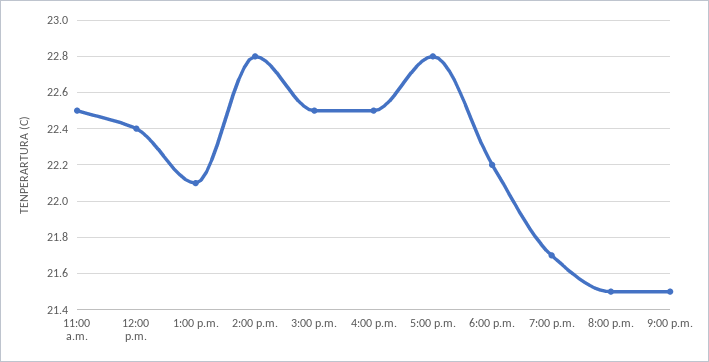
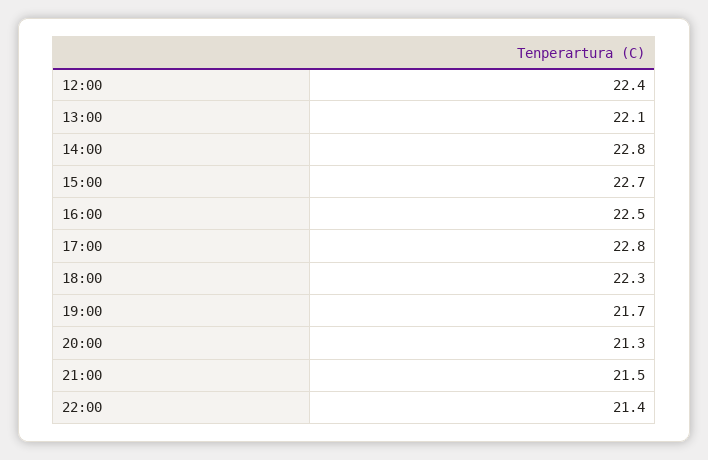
11:00 a.m.: 22.5 -> none
3:00 p.m.: 22.5 -> 22.7
6:00 p.m.: 22.2 -> 22.3
8:00 p.m.: 21.5 -> 21.3
22:00: none -> 21.4

